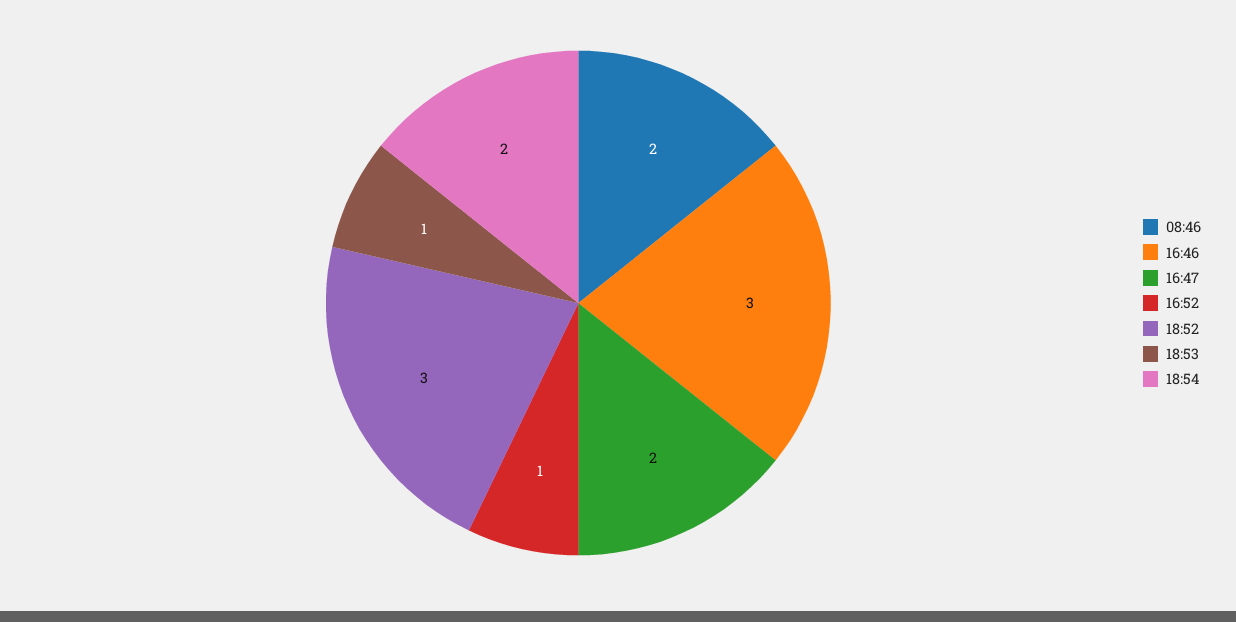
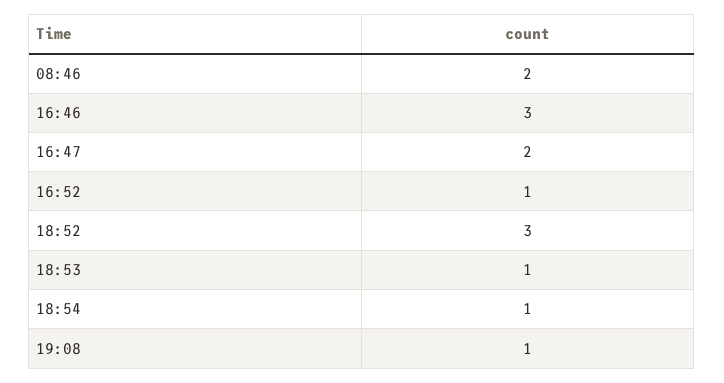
18:54: 2 -> 1
19:08: none -> 1

